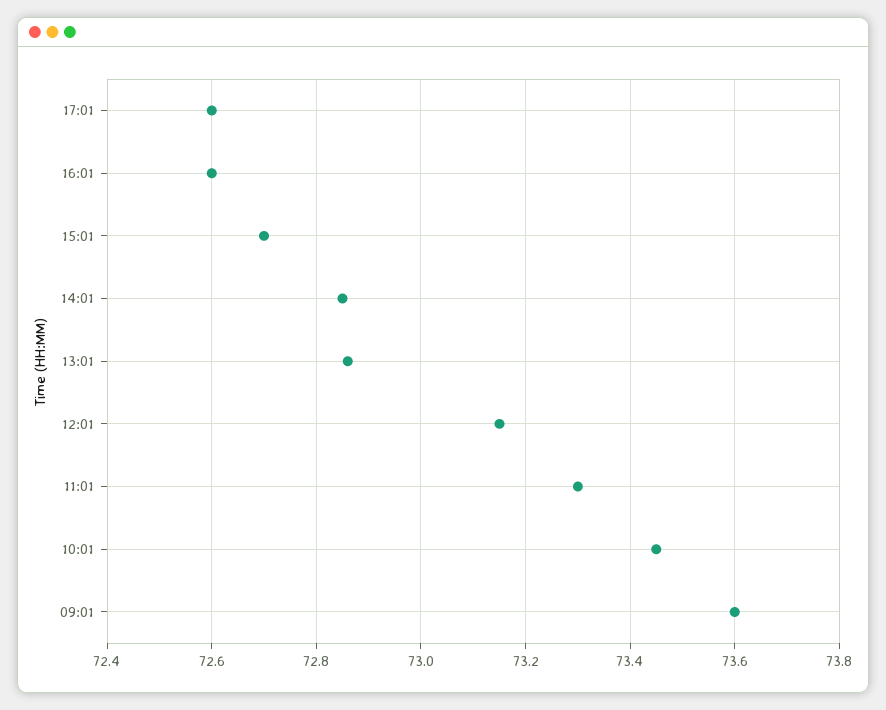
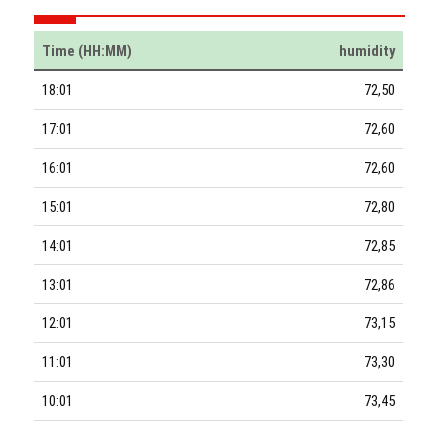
15:01: 72.7 -> 72.8
09:01: 73.6 -> none
18:01: none -> 72.5

